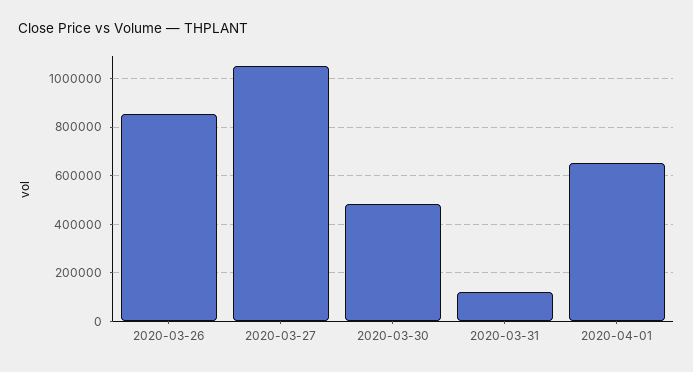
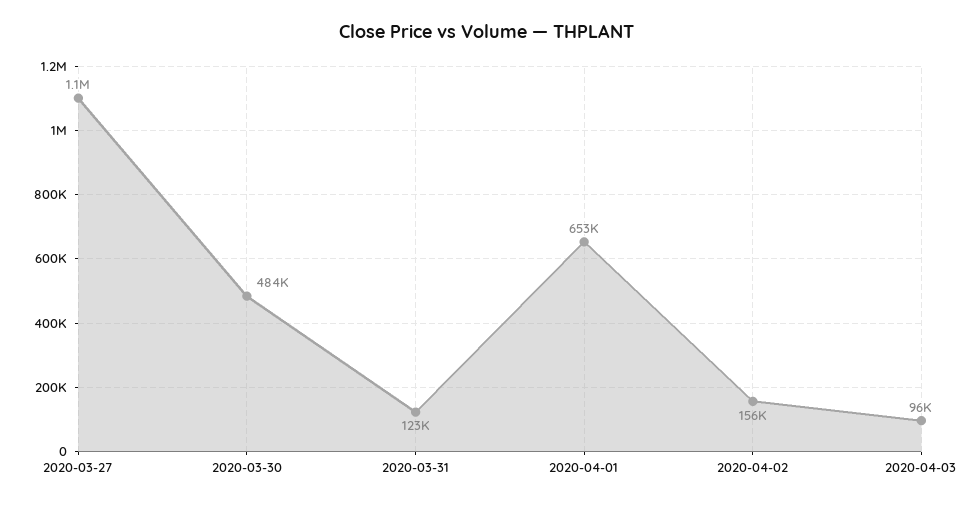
2020-03-26: 850000 -> none
2020-04-02: none -> 156000
2020-04-03: none -> 96000

